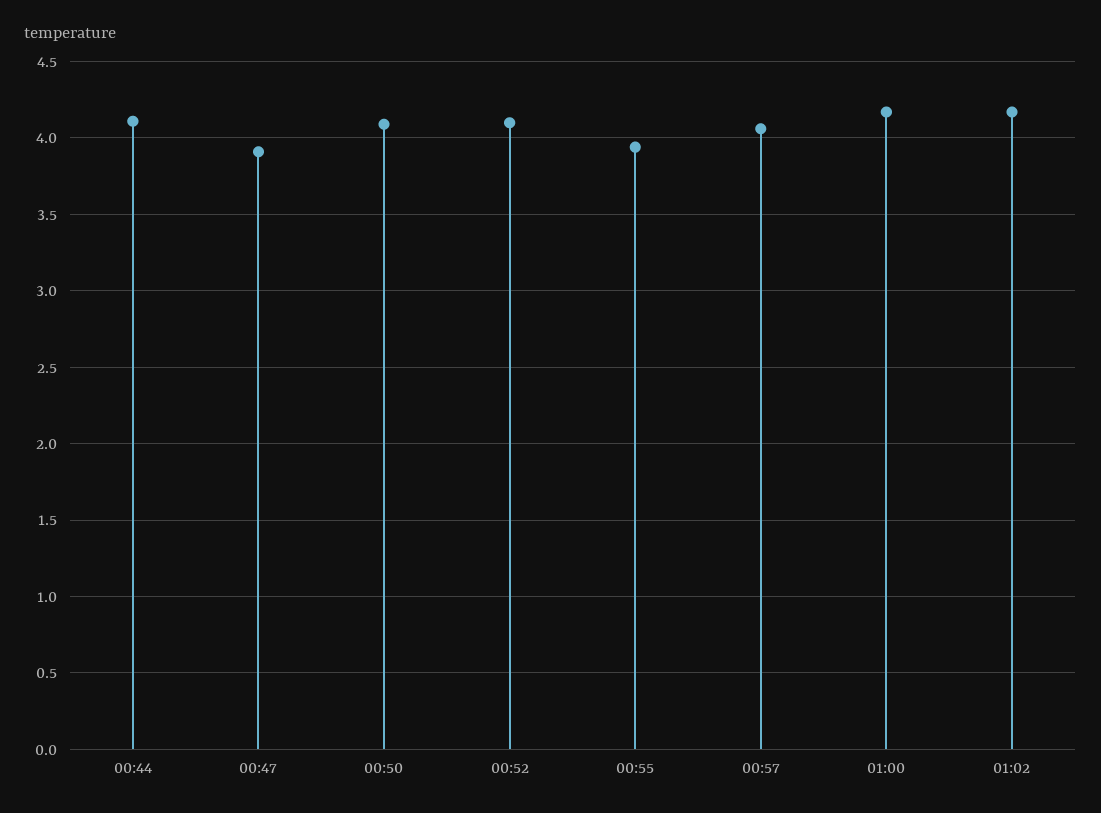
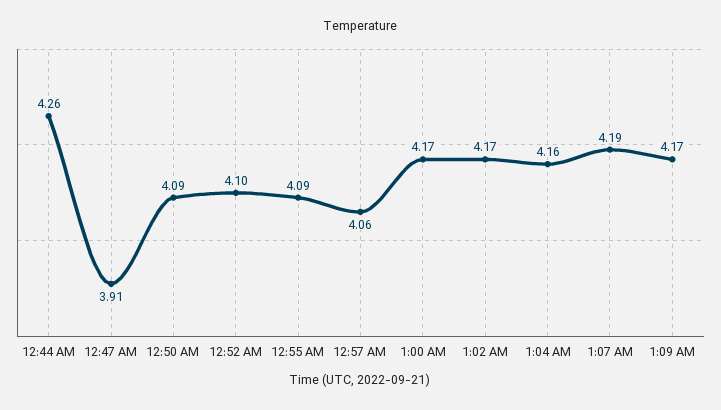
00:44: 4.1 -> 4.26
00:55: 3.95 -> 4.09
1:04 AM: none -> 4.16
1:07 AM: none -> 4.19
1:09 AM: none -> 4.17

